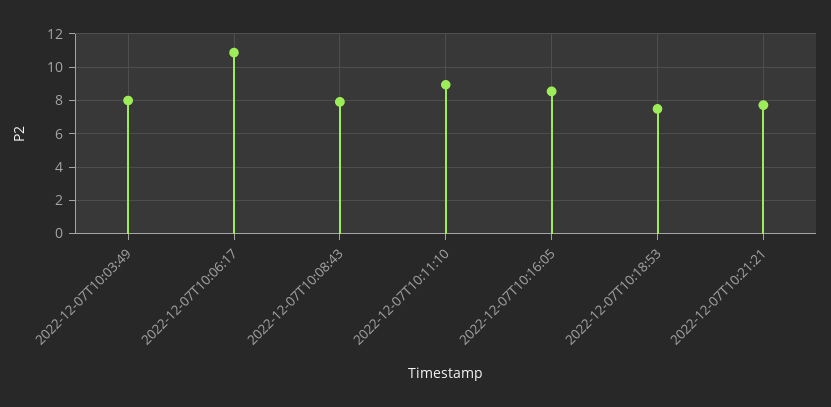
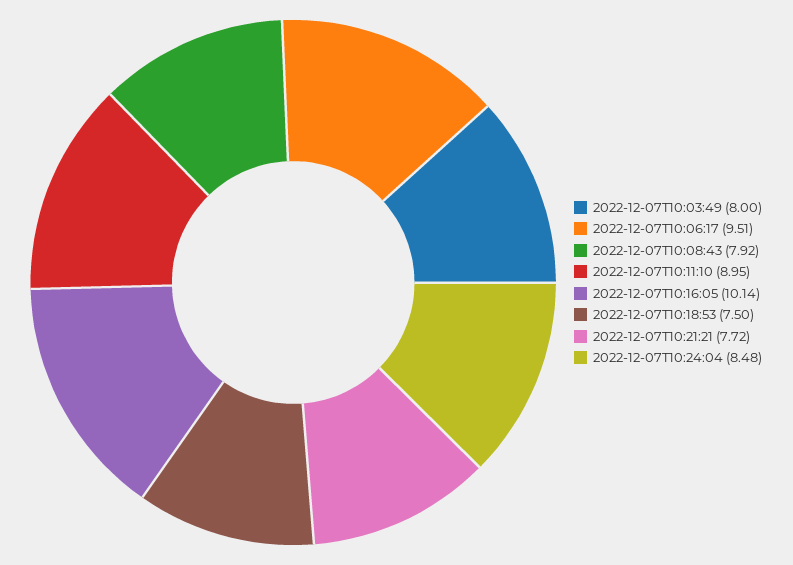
2022-12-07T10:06:17: 11 -> 9.51
2022-12-07T10:16:05: 8.5 -> 10.14
2022-12-07T10:24:04: none -> 8.48

